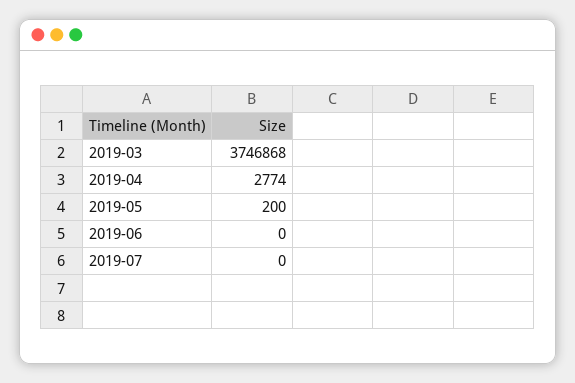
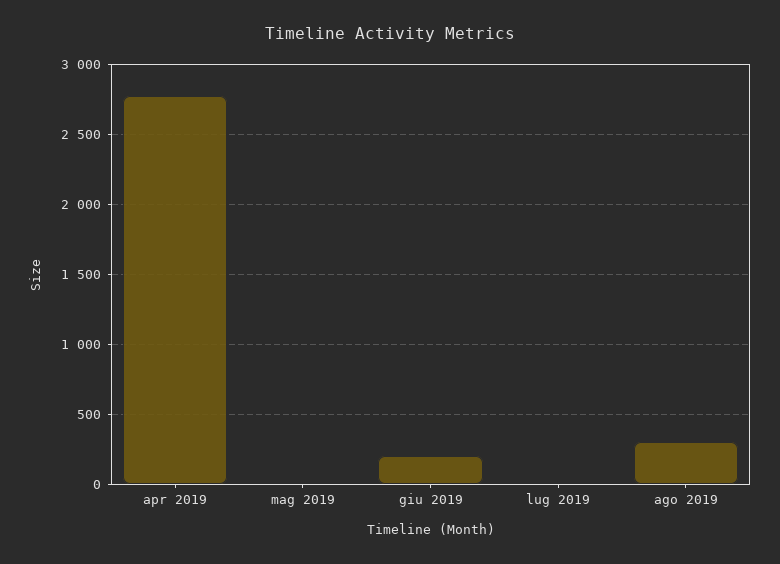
2019-03: 3746868 -> none
2019-05: 200 -> 0
2019-06: 0 -> 200
ago 2019: none -> 300

